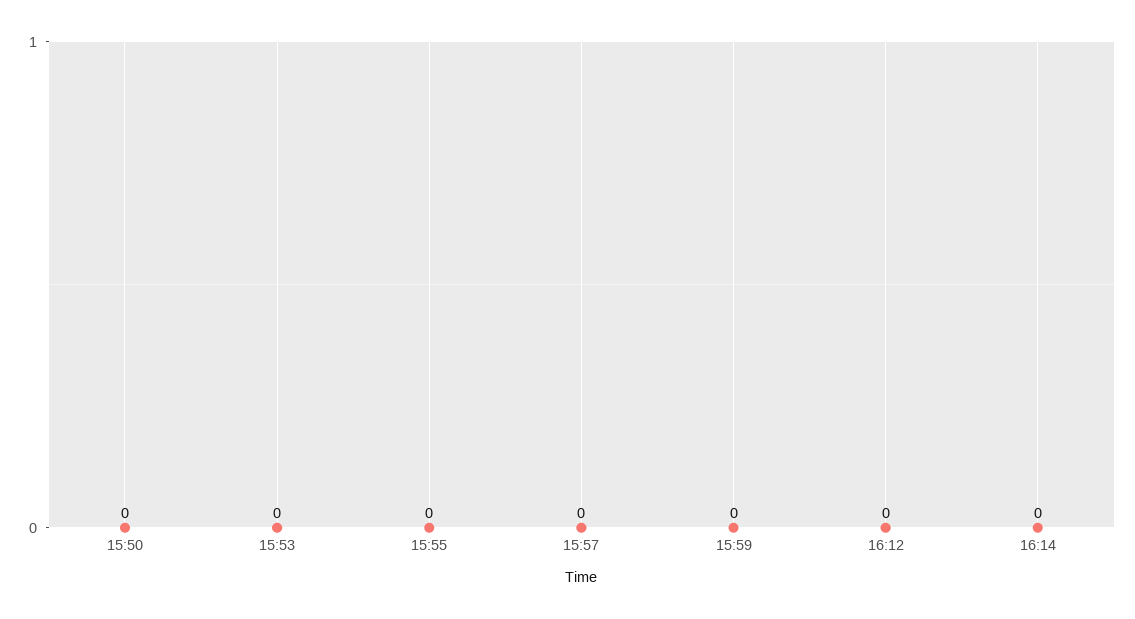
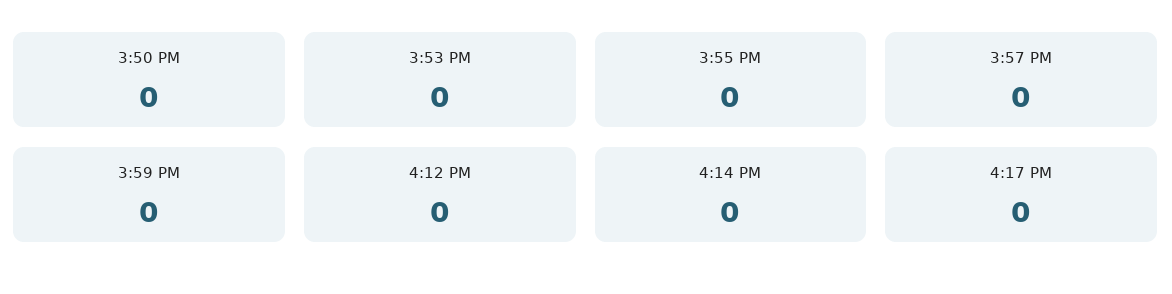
4:17 PM: none -> 0

